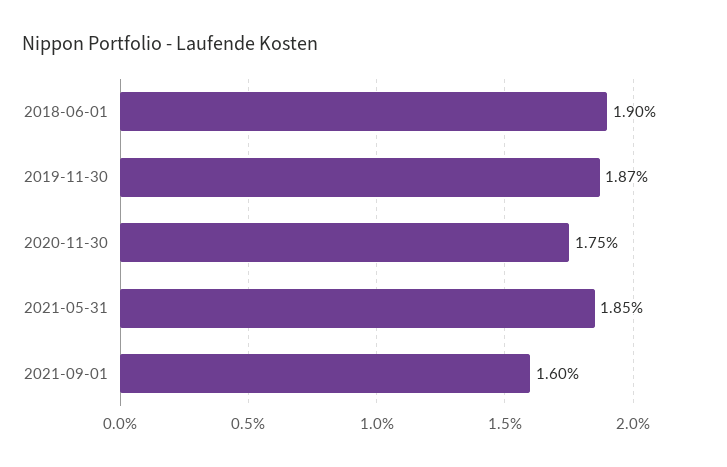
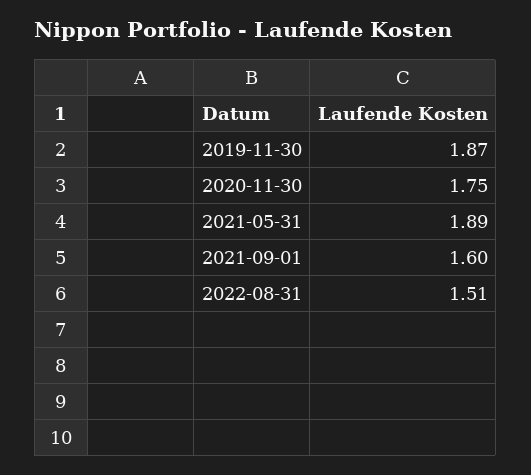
2018-06-01: 1.9 -> none
2021-05-31: 1.85 -> 1.89
2022-08-31: none -> 1.51

